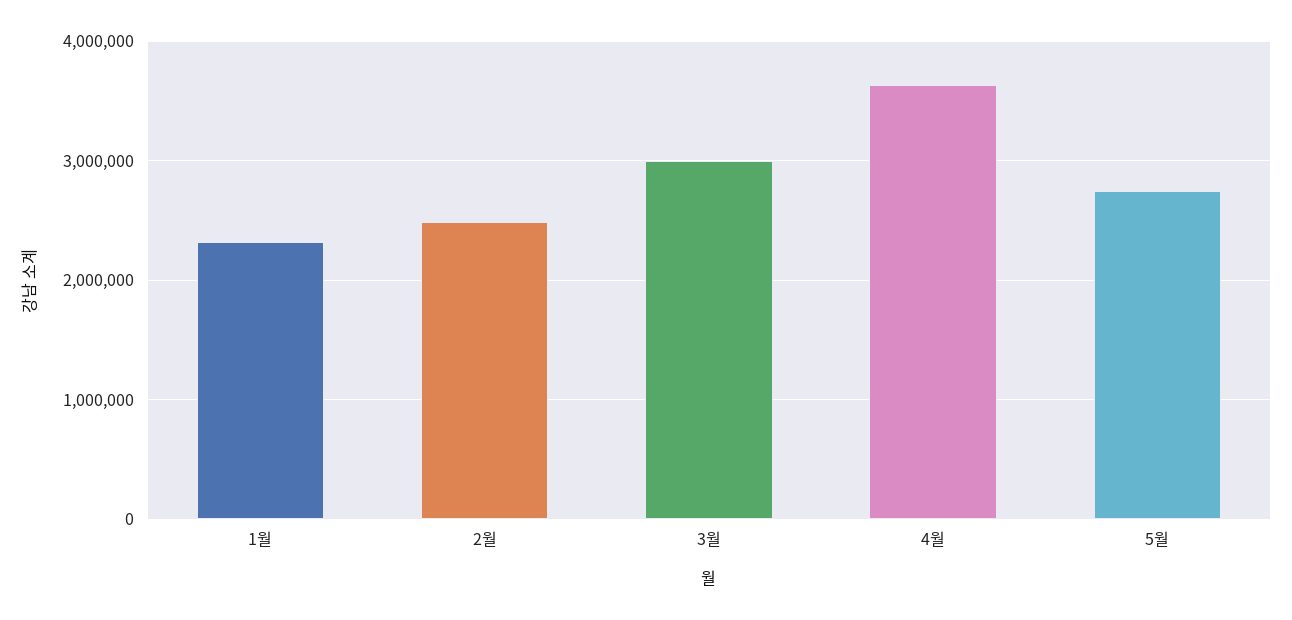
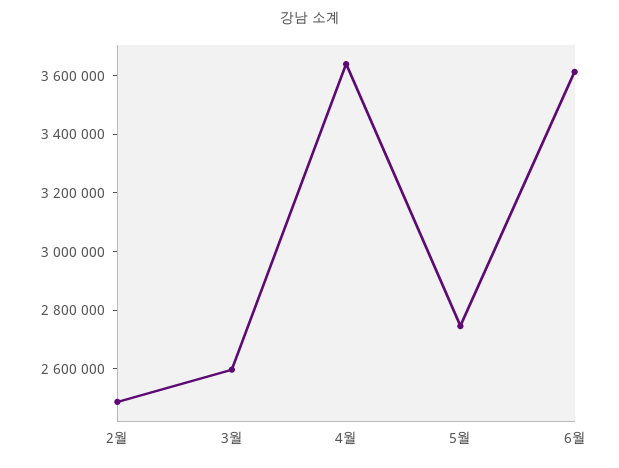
1월: 2300000 -> none
3월: 3000000 -> 2600000
6월: none -> 3600000

